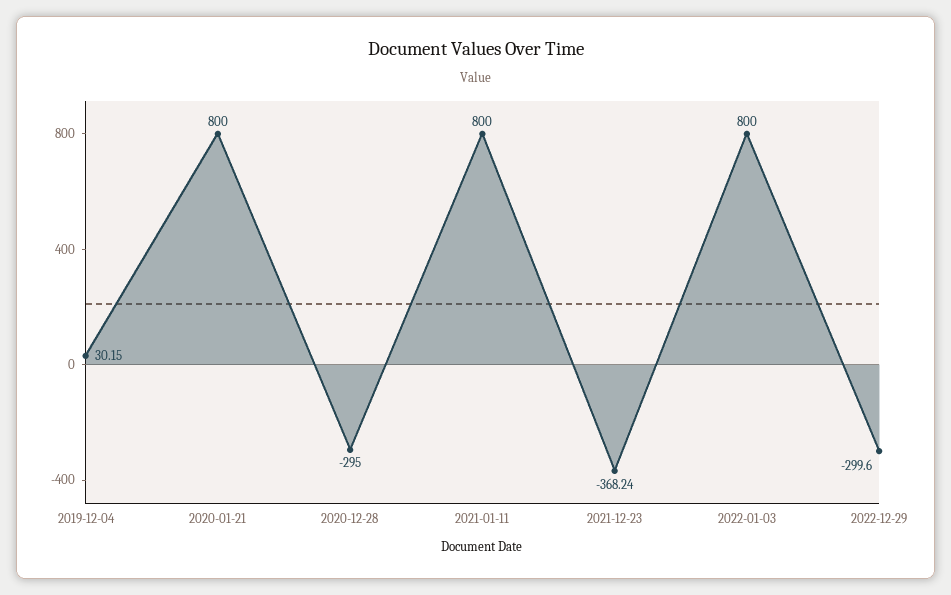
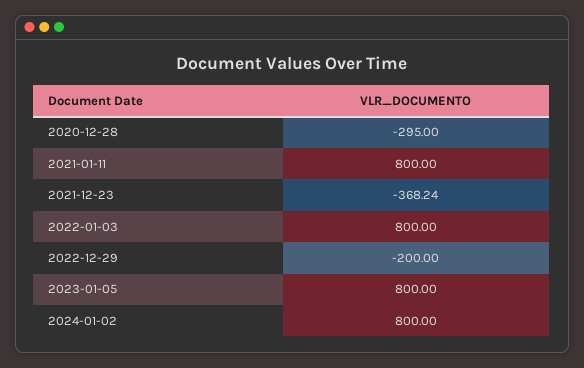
2019-12-04: 30.15 -> none
2020-01-21: 800 -> none
2022-12-29: -299.6 -> -200
2023-01-05: none -> 800
2024-01-02: none -> 800

